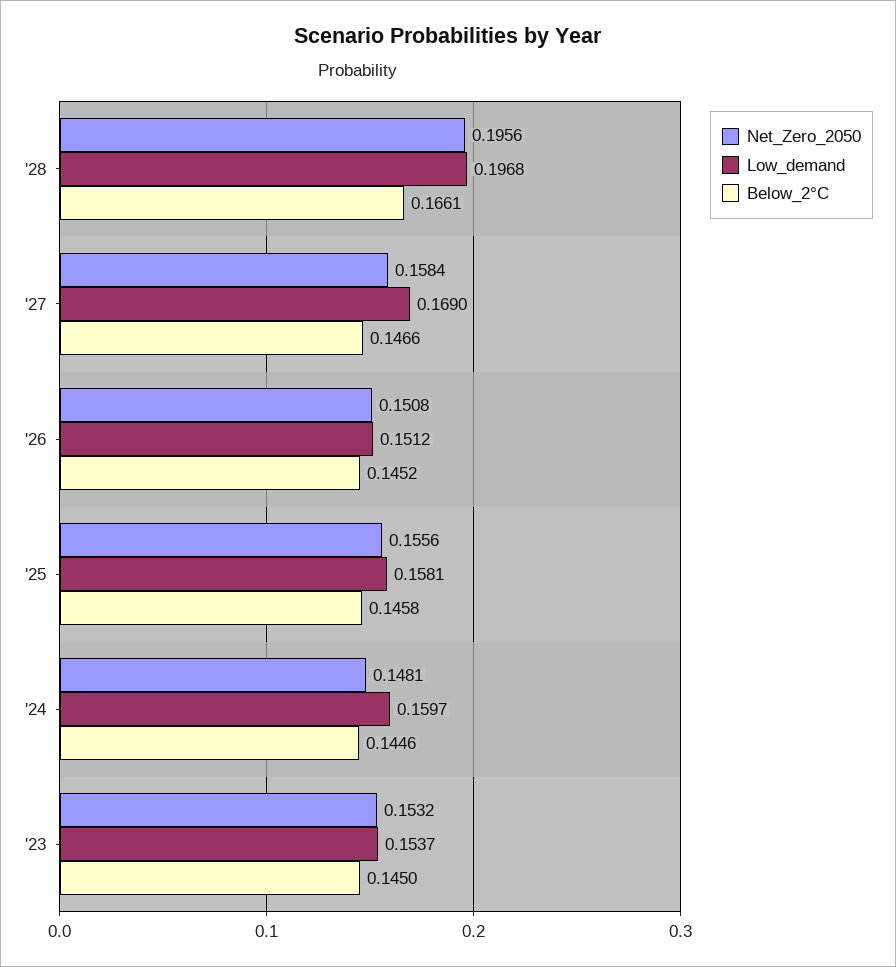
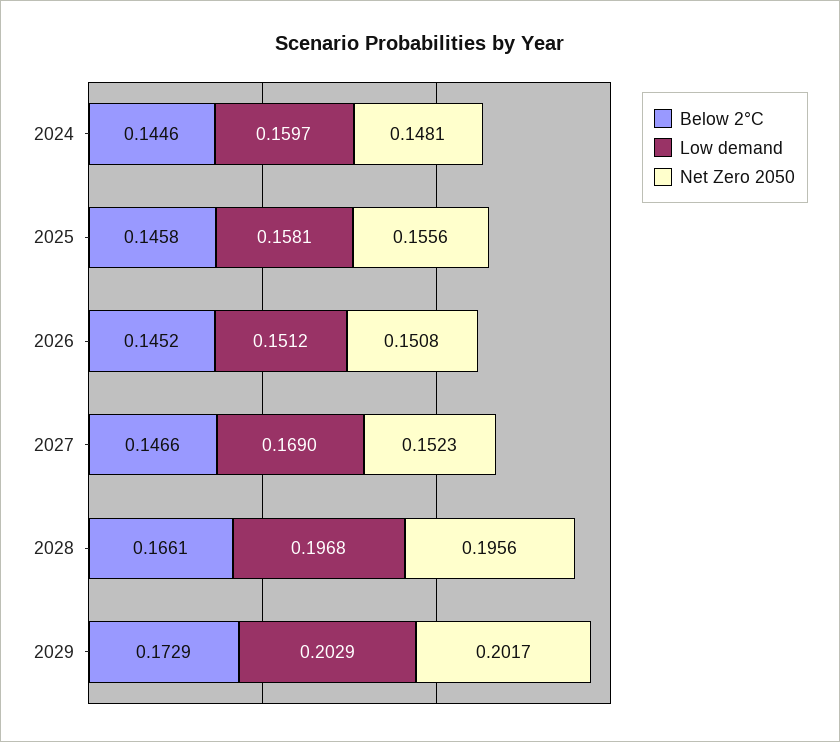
Net_Zero_2050, '27: 0.1584 -> 0.1523
Net_Zero_2050, '23: 0.1532 -> none
Low_demand, '23: 0.1537 -> none
Below_2°C, '23: 0.145 -> none
Below_2°C, 2029: none -> 0.1729
Low_demand, 2029: none -> 0.2029
Net_Zero_2050, 2029: none -> 0.2017

